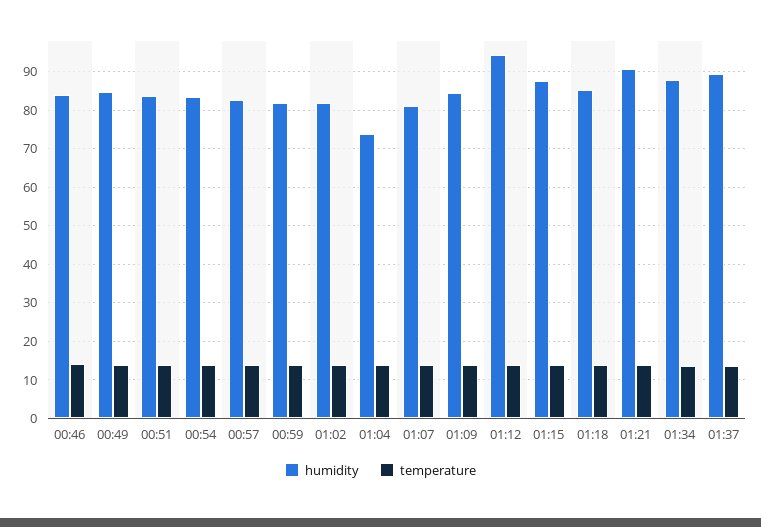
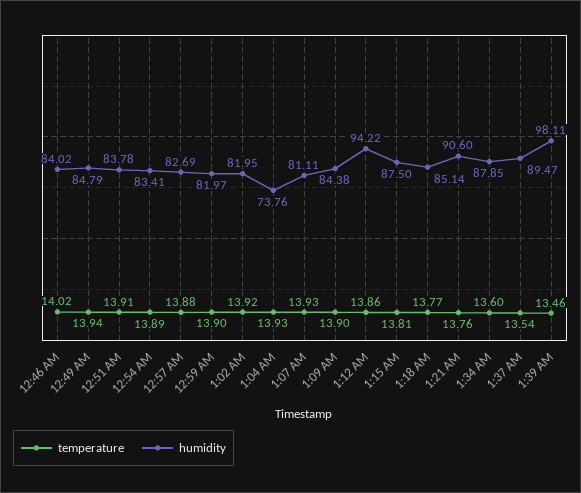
temperature, 1:39 AM: none -> 13.46
humidity, 1:39 AM: none -> 98.11

